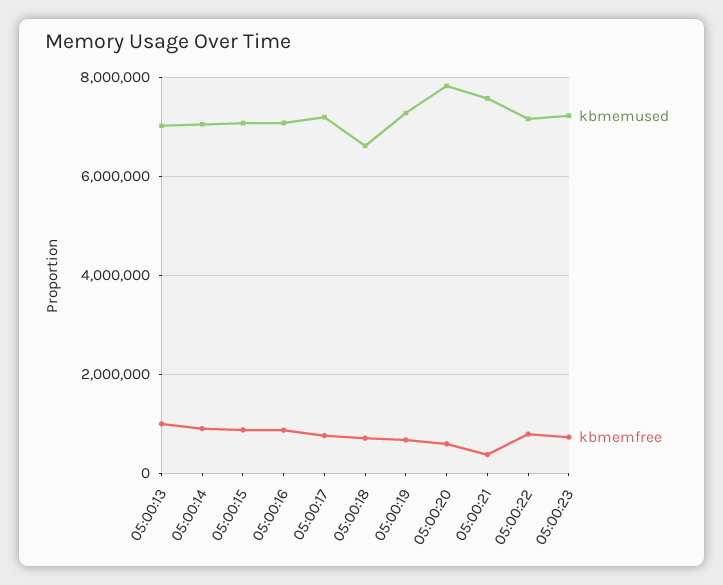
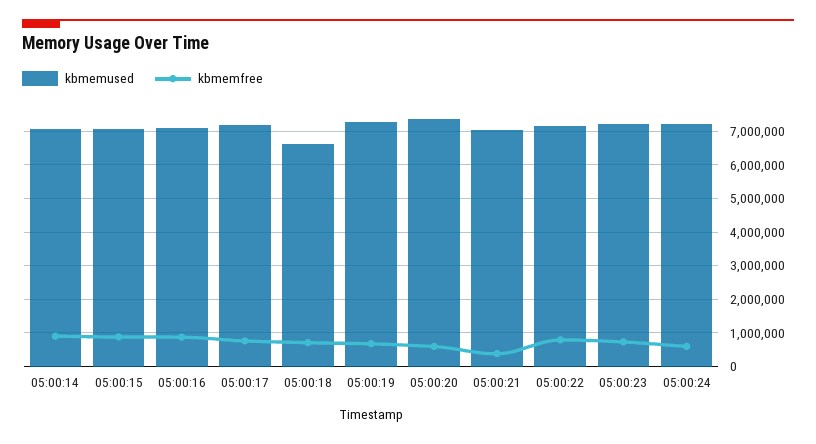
kbmemused, 05:00:13: 7000000 -> none
kbmemfree, 05:00:13: 1000000 -> none
kbmemused, 05:00:20: 7800000 -> 7400000
kbmemused, 05:00:21: 7600000 -> 7000000
kbmemused, 05:00:24: none -> 7200000
kbmemfree, 05:00:24: none -> 600000

